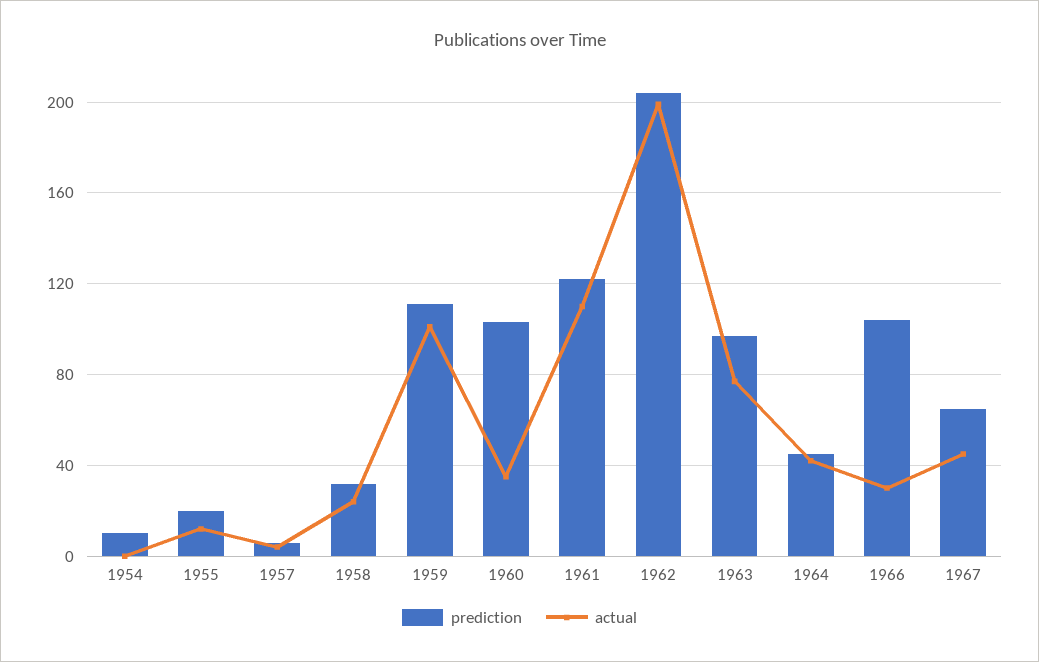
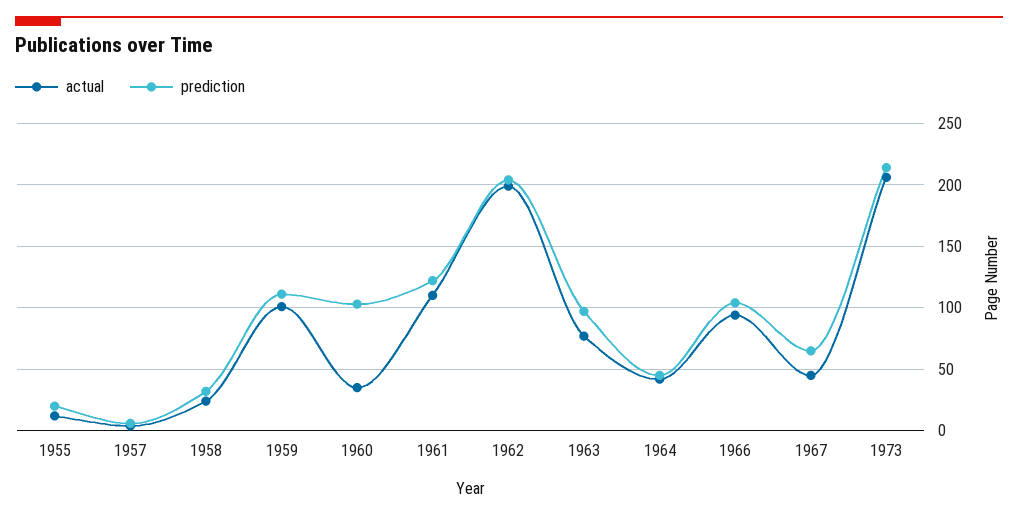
prediction, 1954: 10 -> none
actual, 1954: 0 -> none
actual, 1966: 30 -> 95
actual, 1973: none -> 205
prediction, 1973: none -> 215

